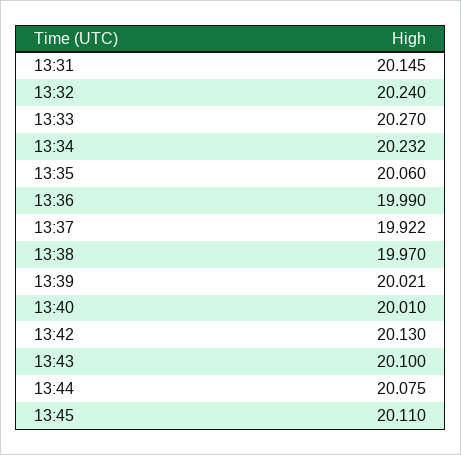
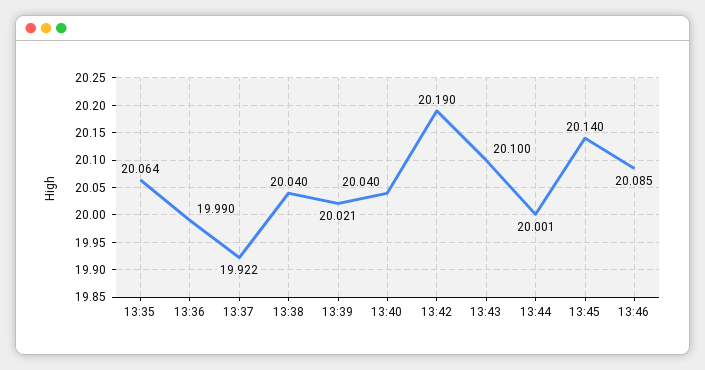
13:31: 20.145 -> none
13:32: 20.24 -> none
13:33: 20.27 -> none
13:34: 20.232 -> none
13:35: 20.06 -> 20.064
13:38: 19.97 -> 20.04
13:40: 20.01 -> 20.04
13:42: 20.13 -> 20.19
13:44: 20.075 -> 20.001
13:45: 20.11 -> 20.14
13:46: none -> 20.085

